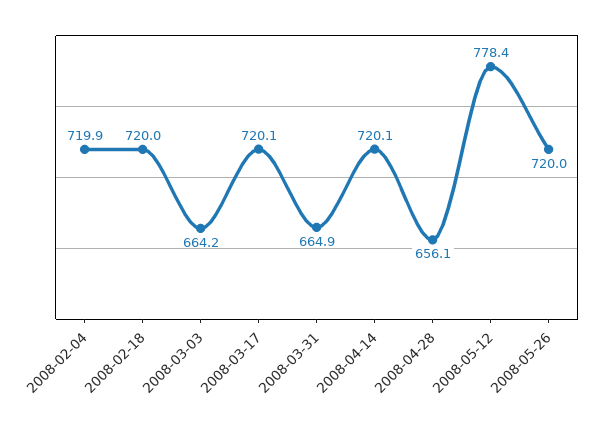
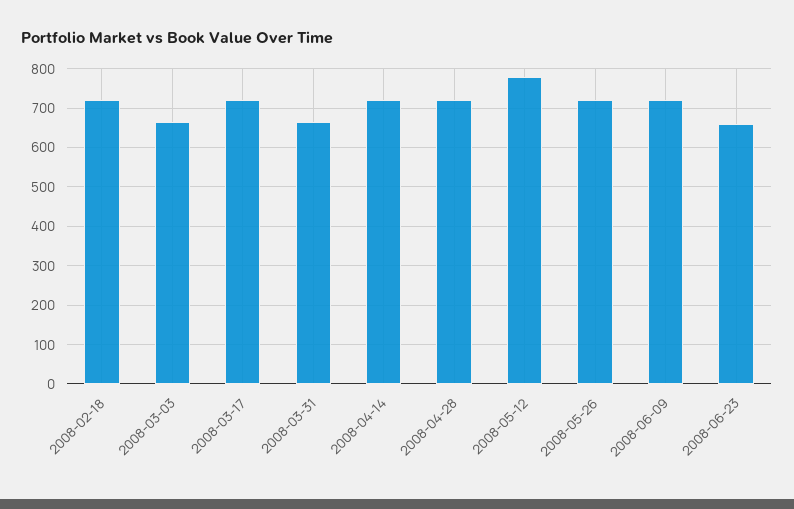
2008-02-04: 719.9 -> none
2008-04-28: 656.1 -> 720
2008-06-09: none -> 720
2008-06-23: none -> 660

